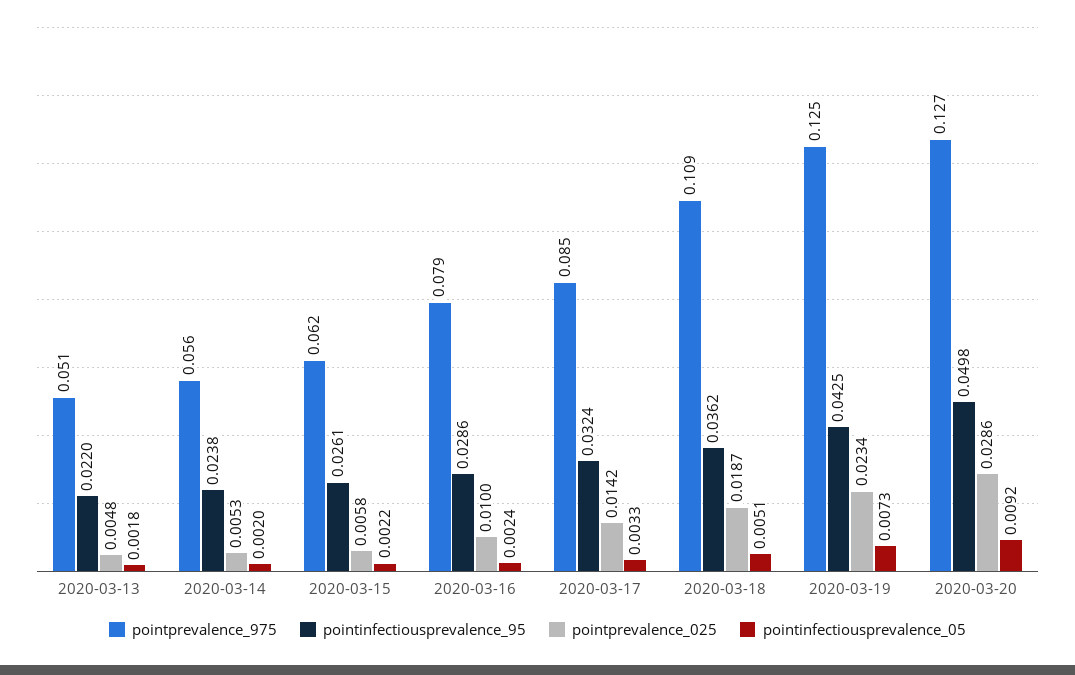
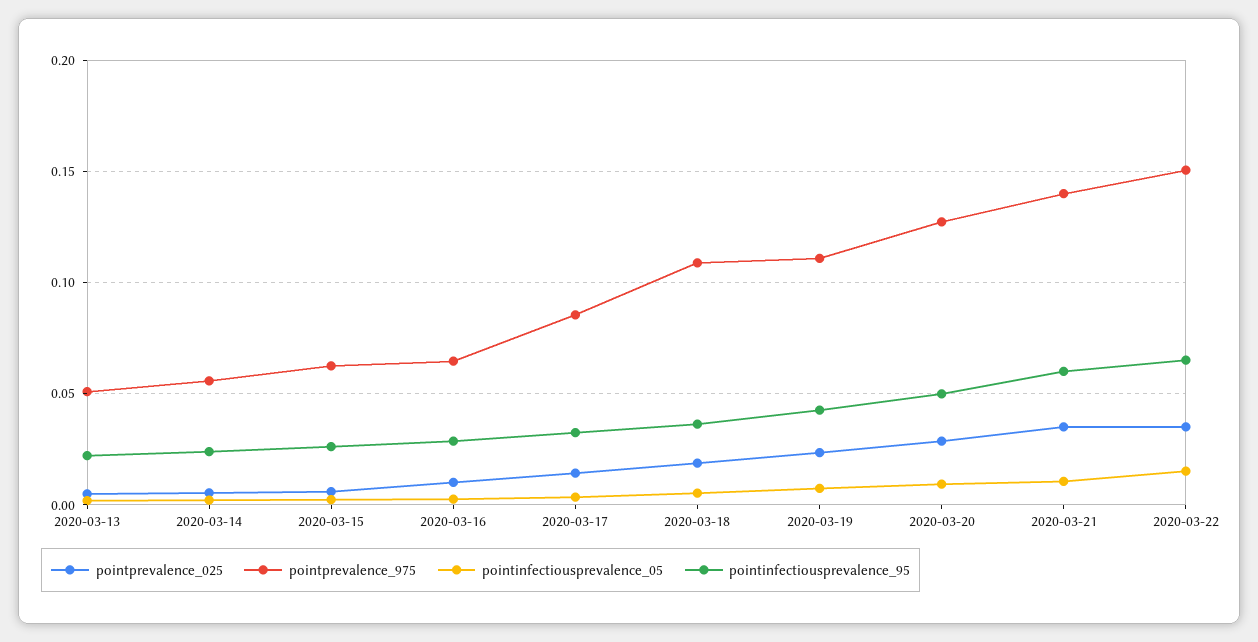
pointprevalence_975, 2020-03-16: 0.079 -> 0.065
pointprevalence_975, 2020-03-19: 0.125 -> 0.11
pointprevalence_025, 2020-03-21: none -> 0.035
pointprevalence_975, 2020-03-21: none -> 0.14
pointinfectiousprevalence_05, 2020-03-21: none -> 0.01
pointinfectiousprevalence_95, 2020-03-21: none -> 0.06
pointprevalence_025, 2020-03-22: none -> 0.035
pointprevalence_975, 2020-03-22: none -> 0.15
pointinfectiousprevalence_05, 2020-03-22: none -> 0.015
pointinfectiousprevalence_95, 2020-03-22: none -> 0.065

